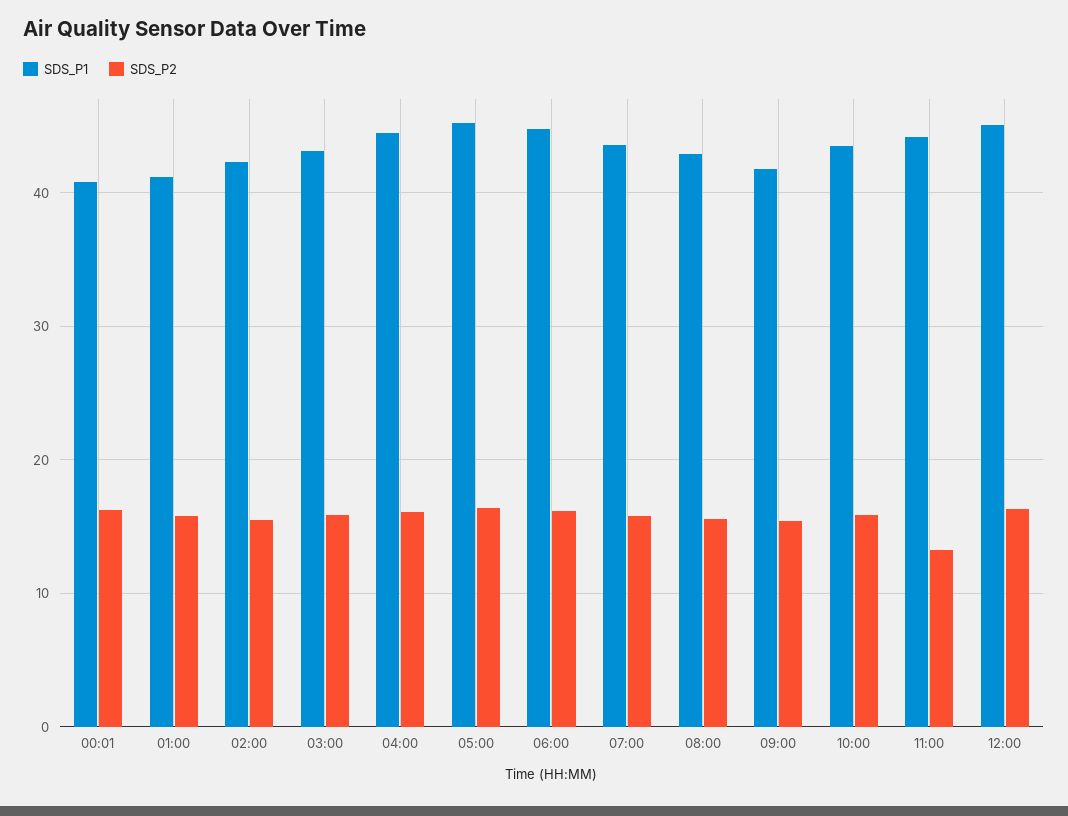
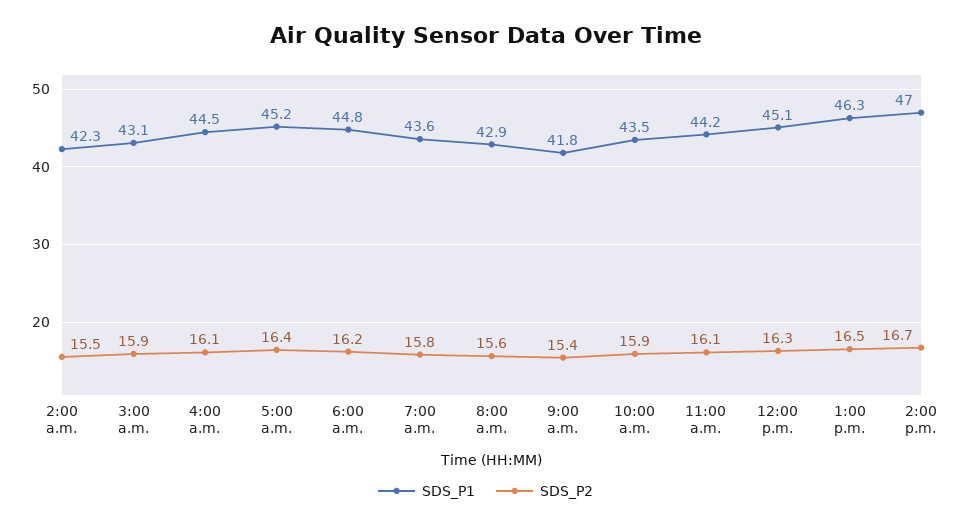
SDS_P1, 00:01: 41 -> none
SDS_P2, 00:01: 16 -> none
SDS_P1, 01:00: 41 -> none
SDS_P2, 01:00: 16 -> none
SDS_P2, 11:00: 13 -> 16.1
SDS_P1, 1:00 p.m.: none -> 46.3
SDS_P2, 1:00 p.m.: none -> 16.5
SDS_P1, 2:00 p.m.: none -> 47
SDS_P2, 2:00 p.m.: none -> 16.7

